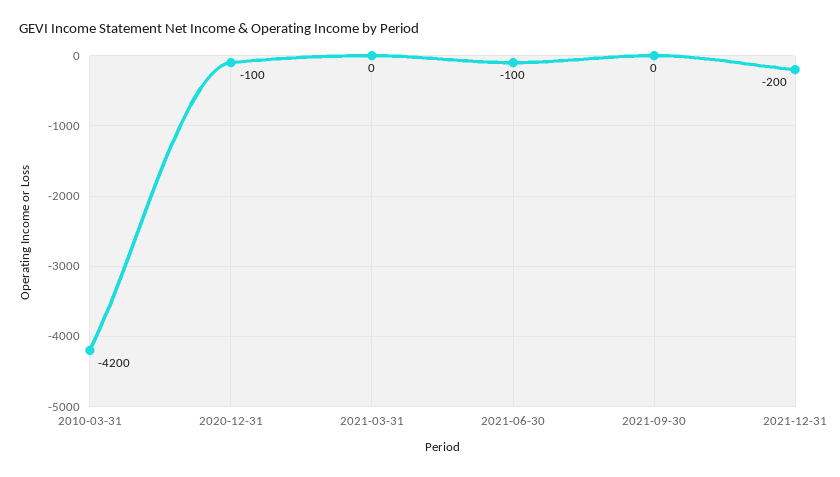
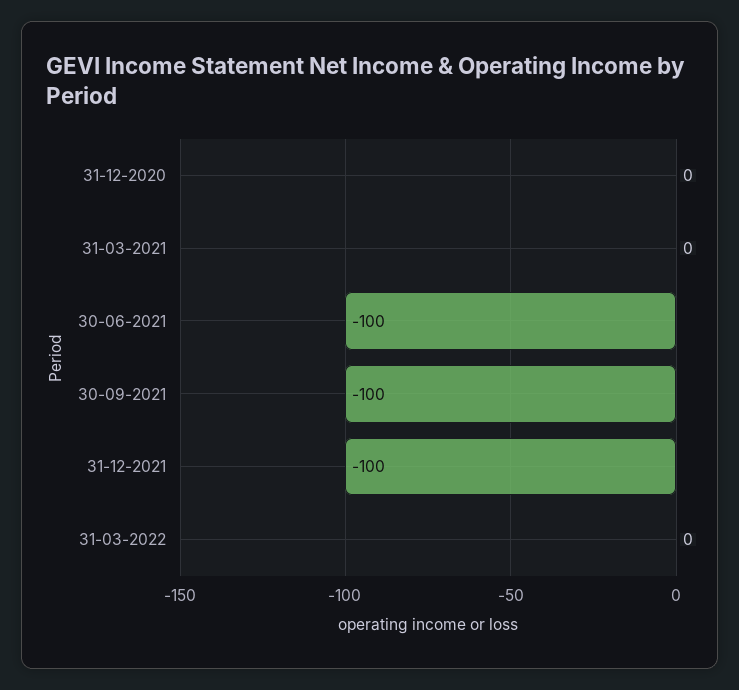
2010-03-31: -4200 -> none
2020-12-31: -100 -> 0
2021-09-30: 0 -> -100
2021-12-31: -200 -> -100
31-03-2022: none -> 0

